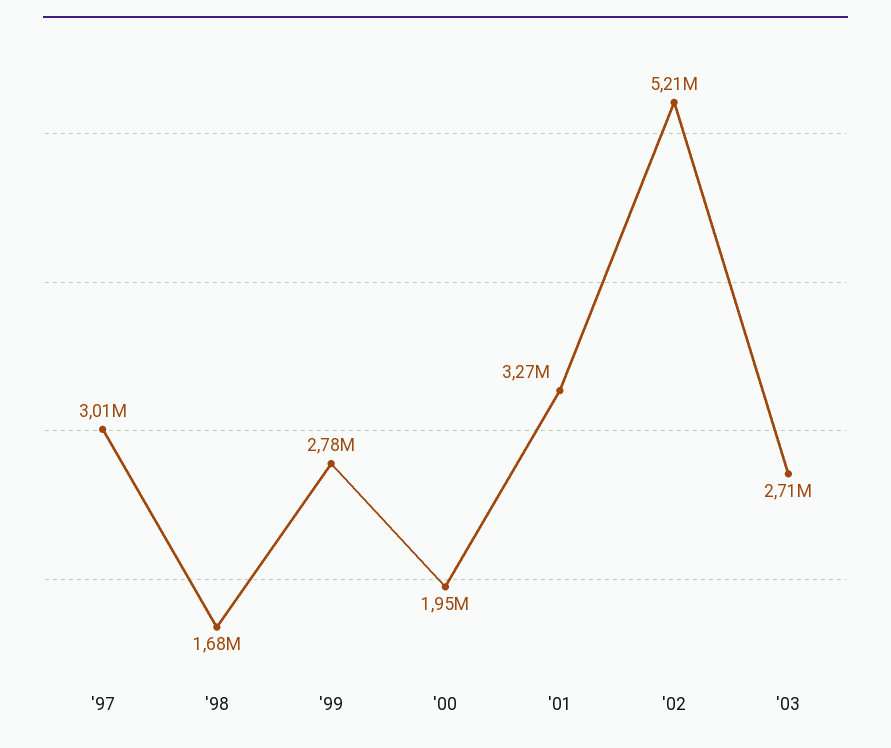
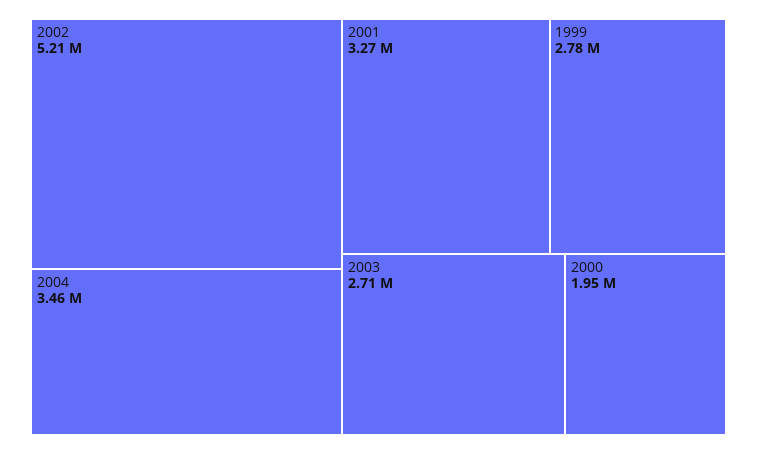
'97: 3010000 -> none
'98: 1680000 -> none
2004: none -> 3460000

